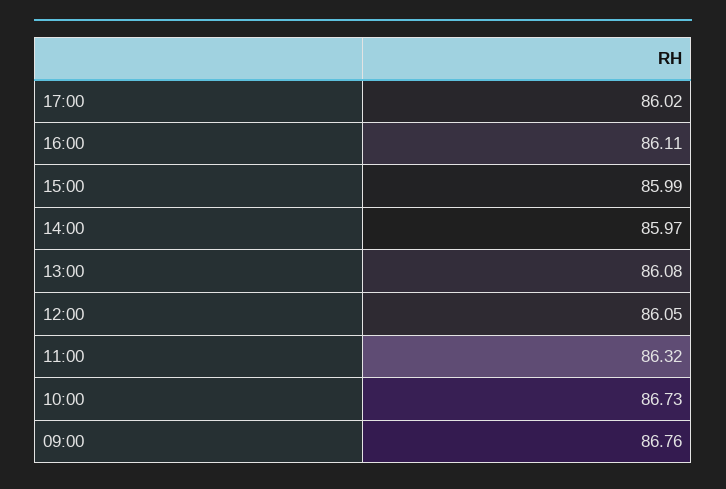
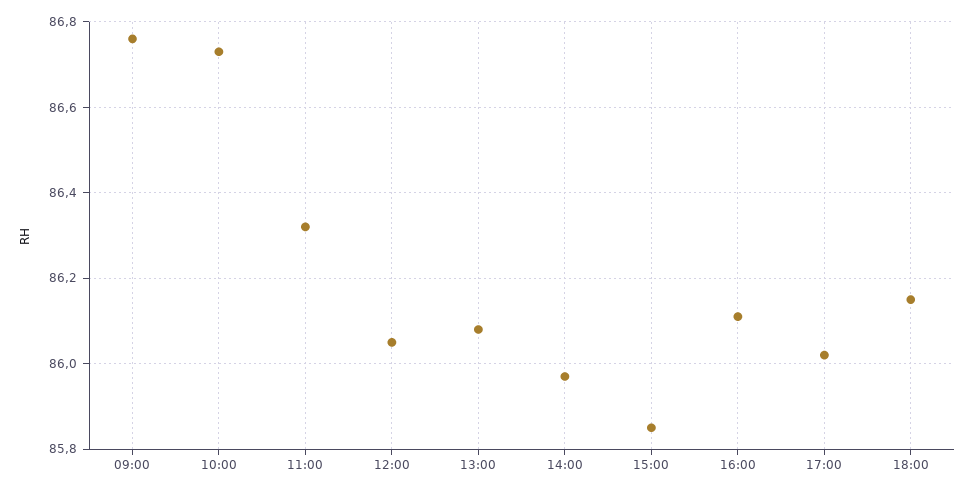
15:00: 85.99 -> 85.85
18:00: none -> 86.15

